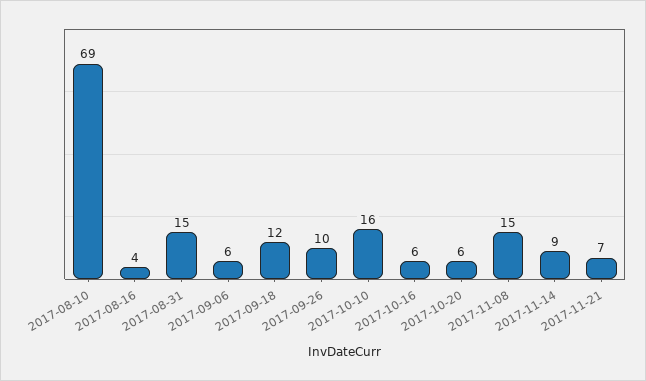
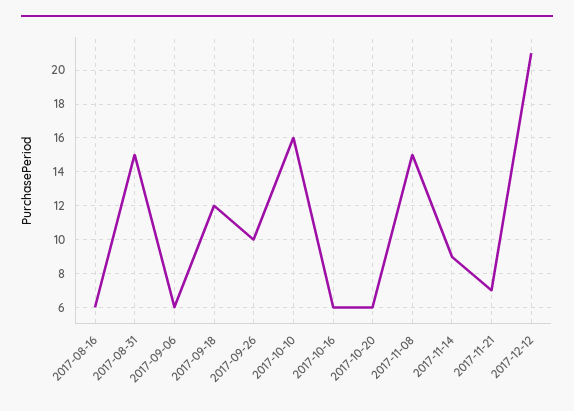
2017-08-10: 69 -> none
2017-08-16: 4 -> 6
2017-12-12: none -> 21

